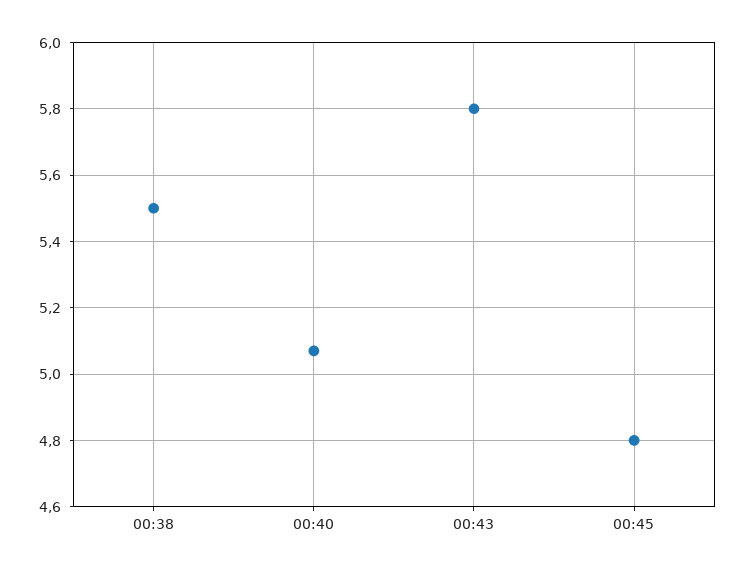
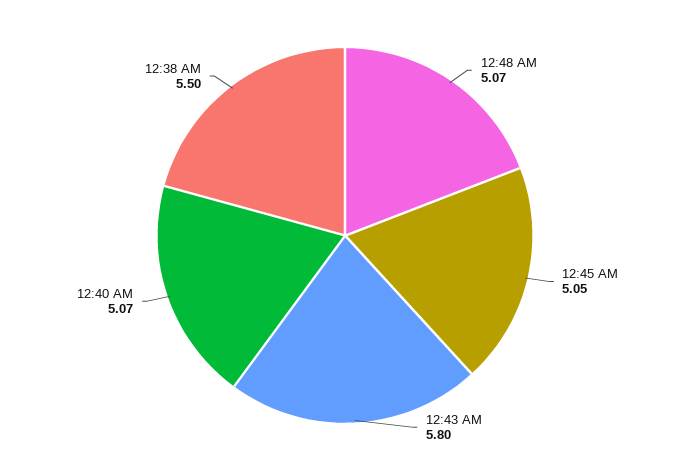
00:45: 4.8 -> 5.05
12:48 AM: none -> 5.07

